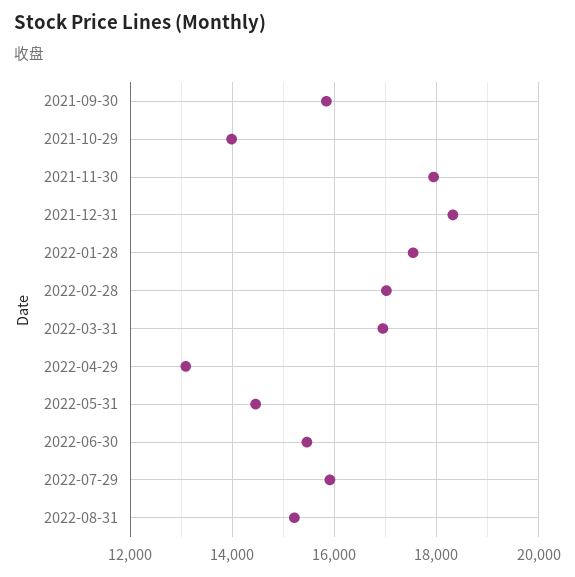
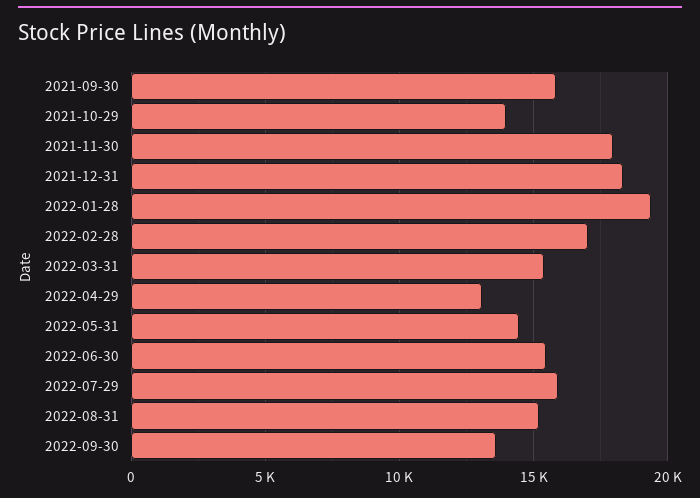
2022-01-28: 17600 -> 19500
2022-03-31: 17000 -> 15500
2022-09-30: none -> 13500

